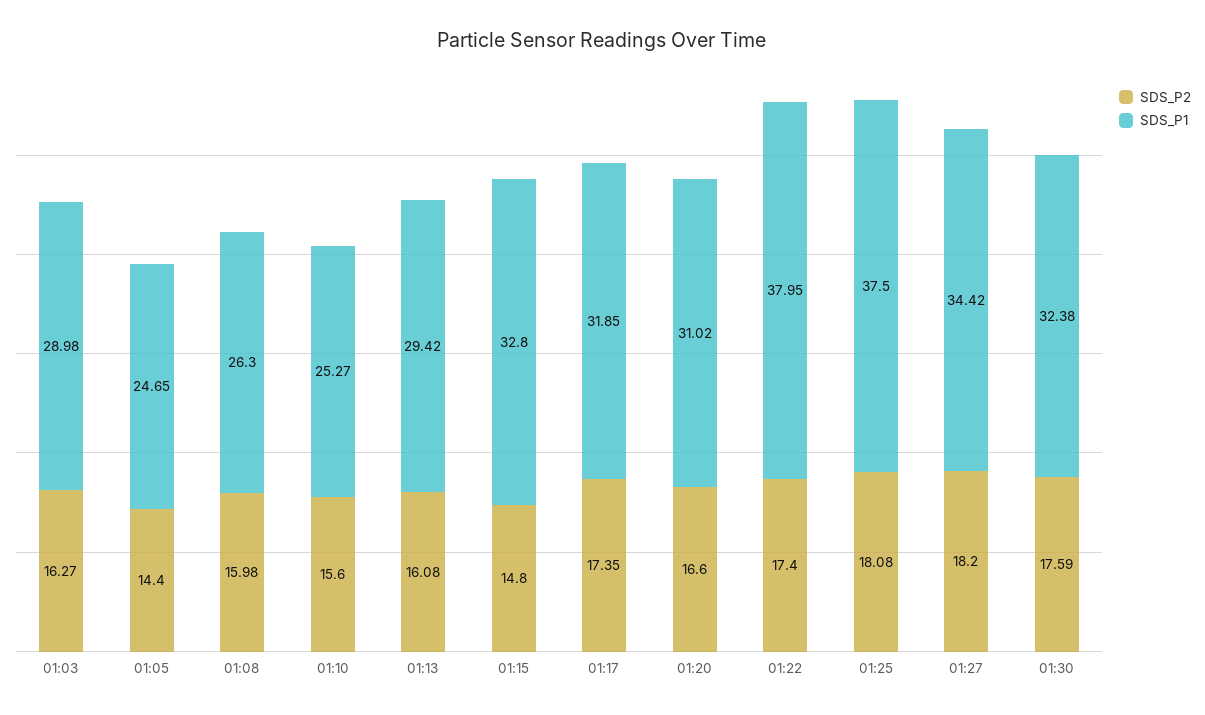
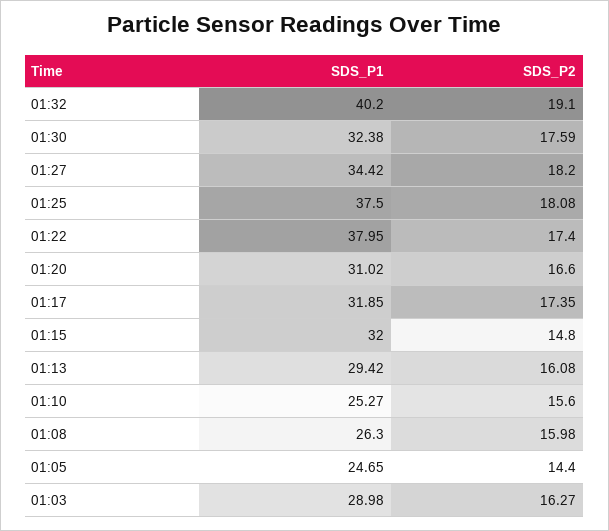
SDS_P1, 01:15: 32.8 -> 32
SDS_P1, 01:32: none -> 40.2
SDS_P2, 01:32: none -> 19.1

